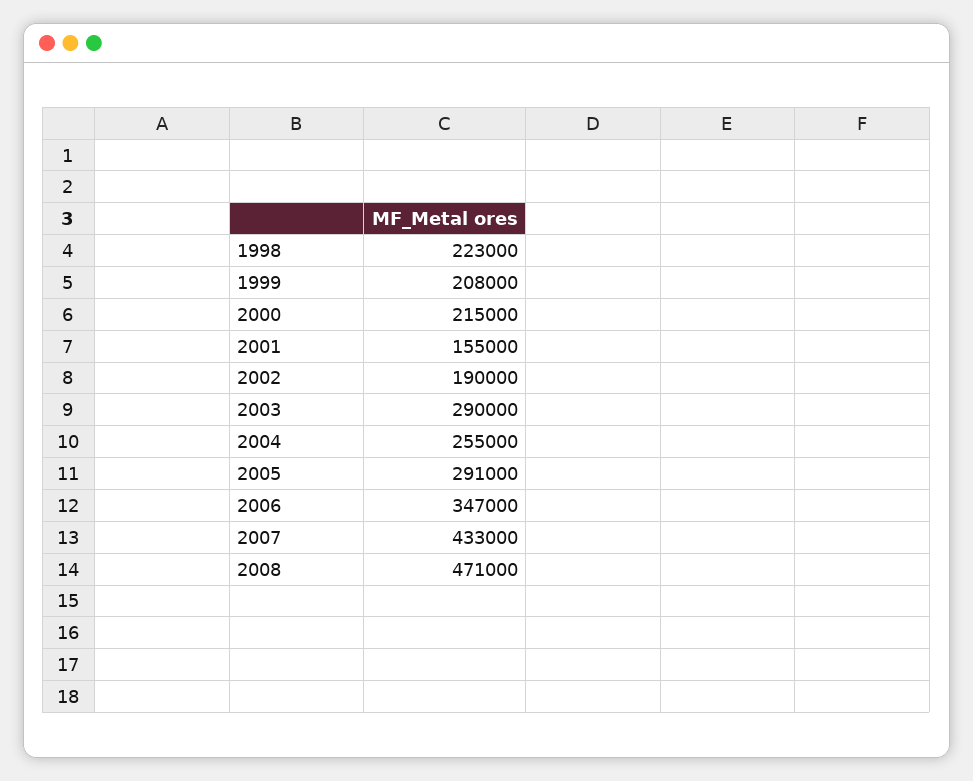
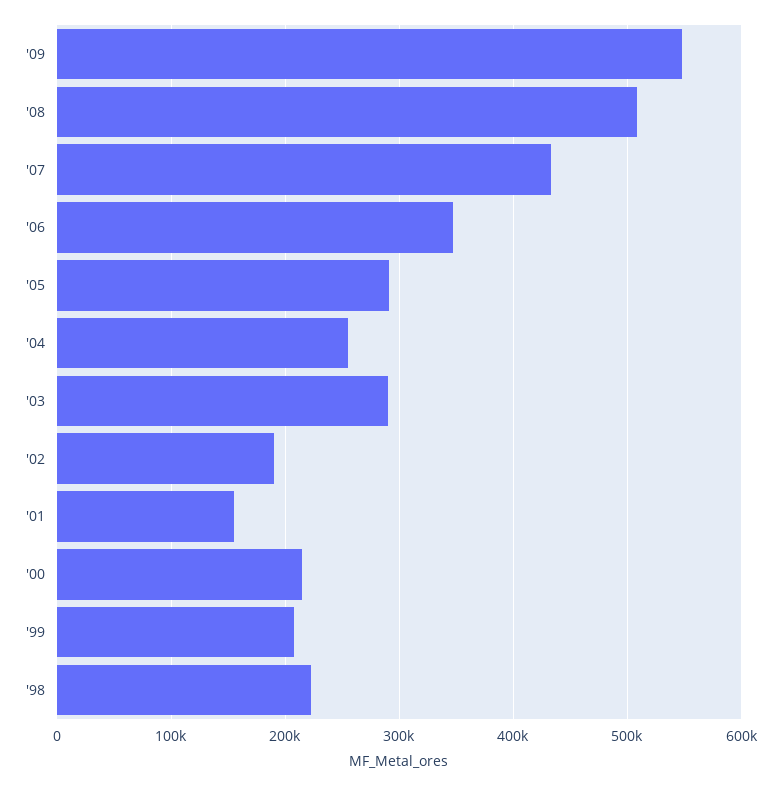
2008: 471000 -> 510000
'09: none -> 550000

